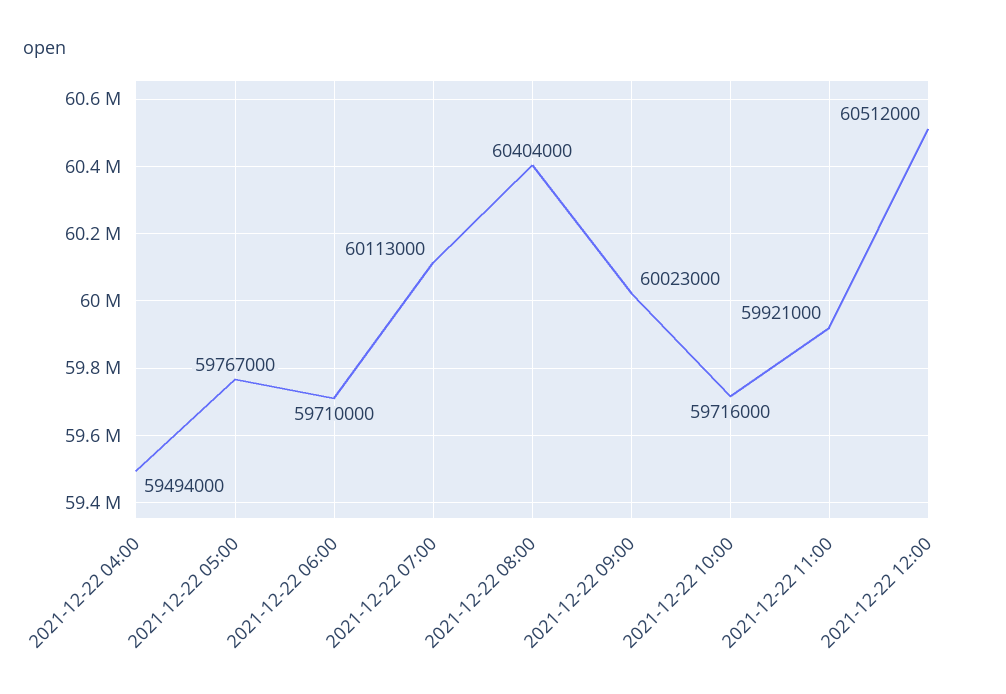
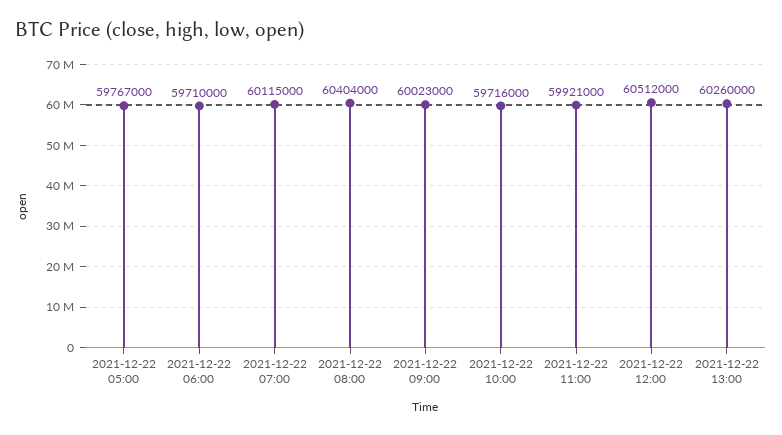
2021-12-22 04:00: 59494000 -> none
2021-12-22 07:00: 60113000 -> 60115000
2021-12-22 13:00: none -> 60260000

